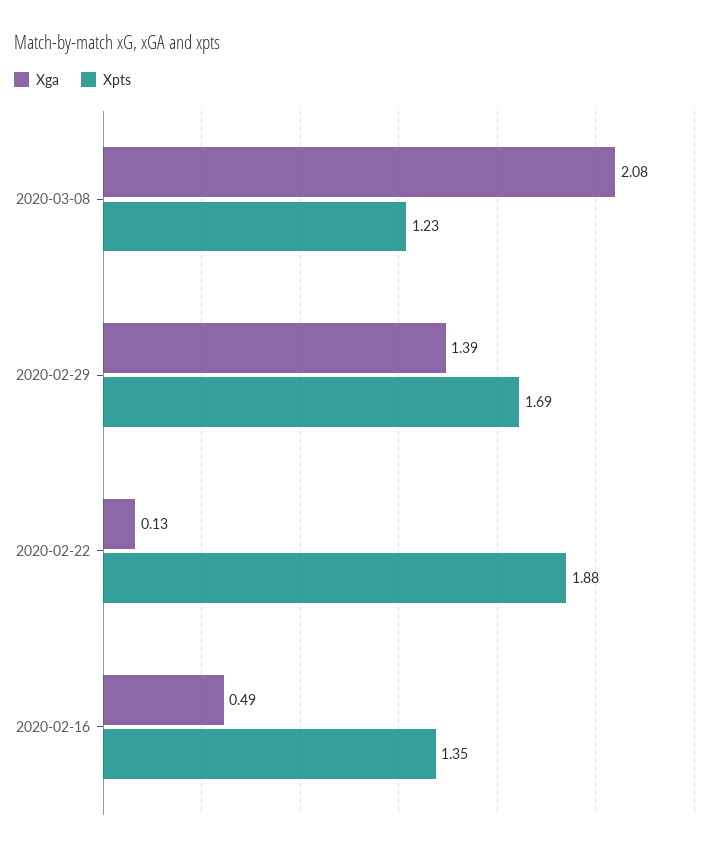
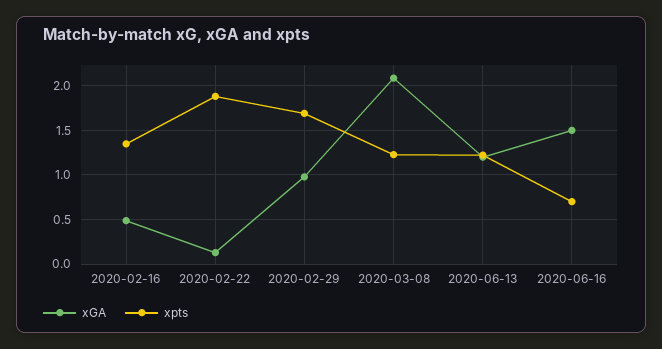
Xga, 2020-02-29: 1.39 -> 1
Xga, 2020-06-13: none -> 1.2
Xpts, 2020-06-13: none -> 1.2
Xga, 2020-06-16: none -> 1.5
Xpts, 2020-06-16: none -> 0.7

